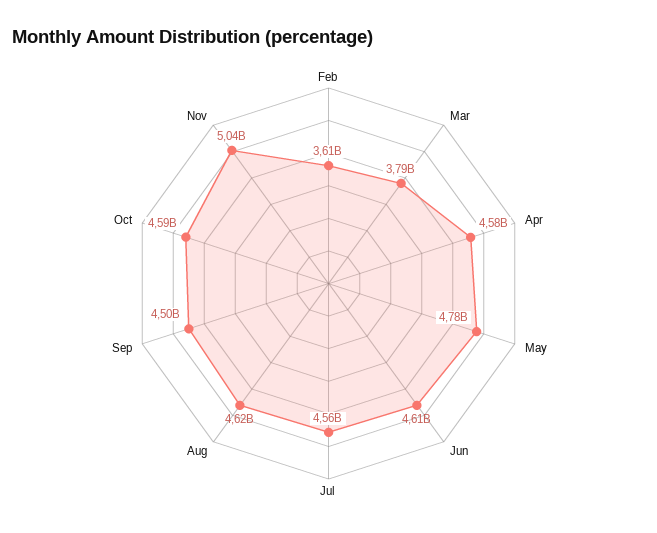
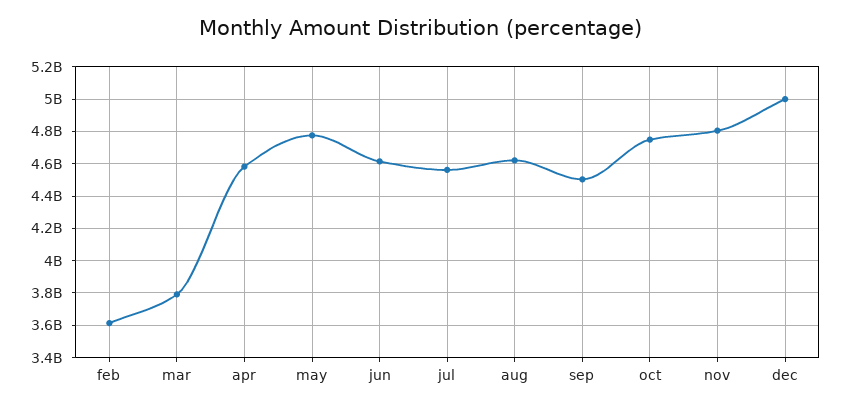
Oct: 4590000000 -> 4750000000
Nov: 5040000000 -> 4800000000
dec: none -> 5000000000

